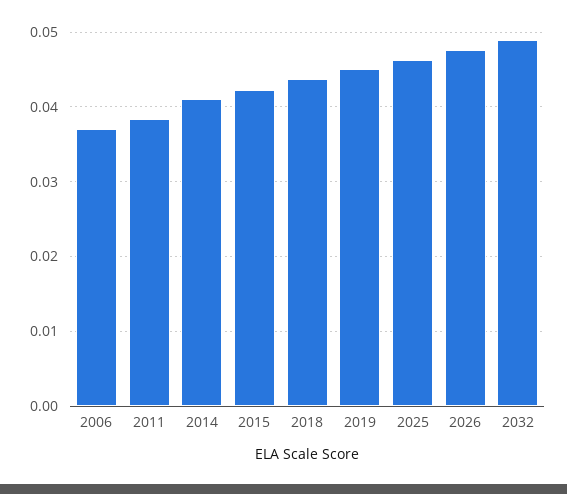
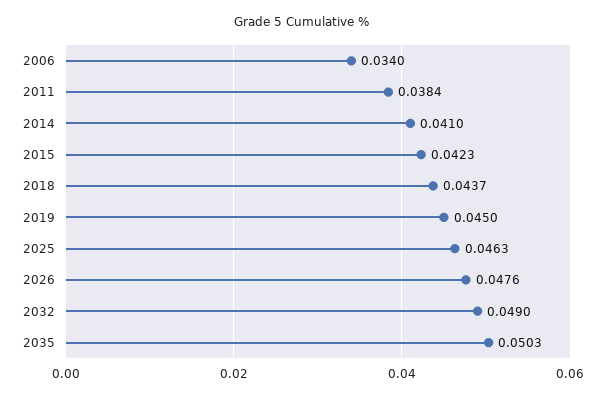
2006: 0.037 -> 0.034
2035: none -> 0.0503

